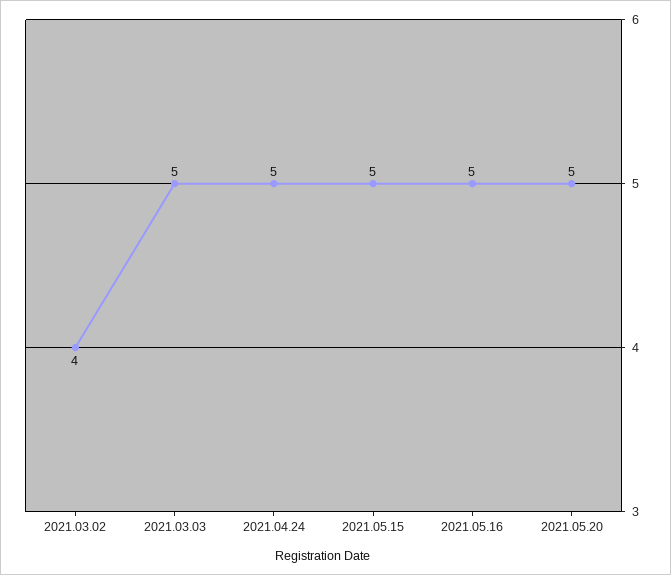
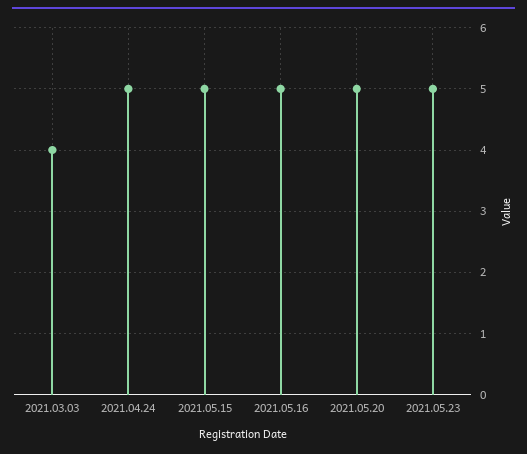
2021.03.02: 4 -> none
2021.03.03: 5 -> 4
2021.05.23: none -> 5

